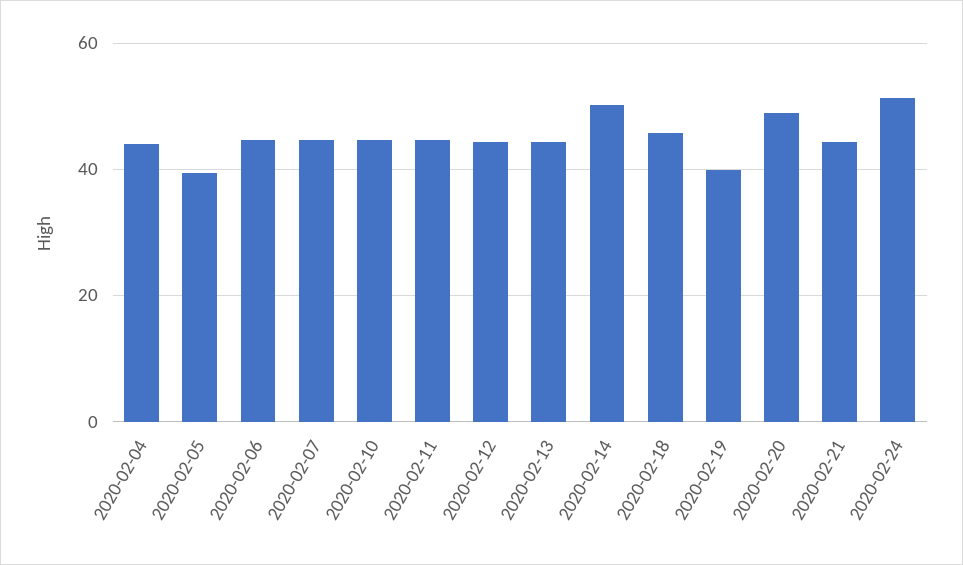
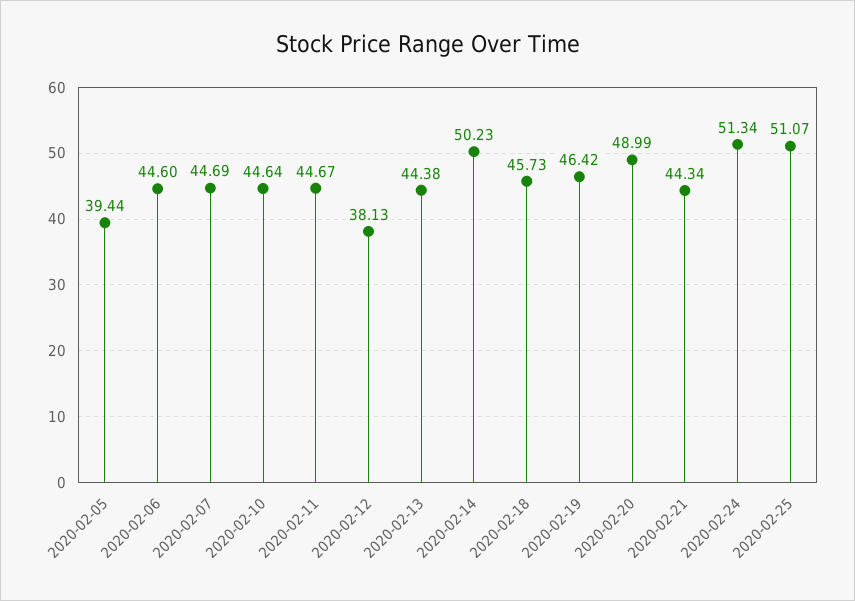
2020-02-04: 44 -> none
2020-02-12: 44 -> 38.13
2020-02-19: 40 -> 46.42
2020-02-25: none -> 51.07

